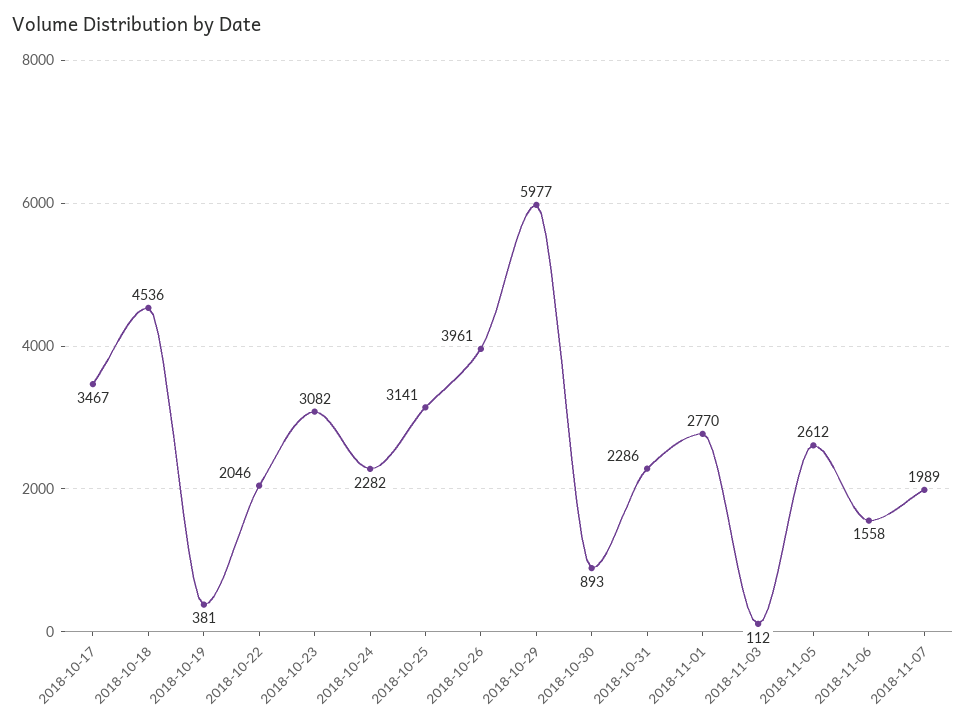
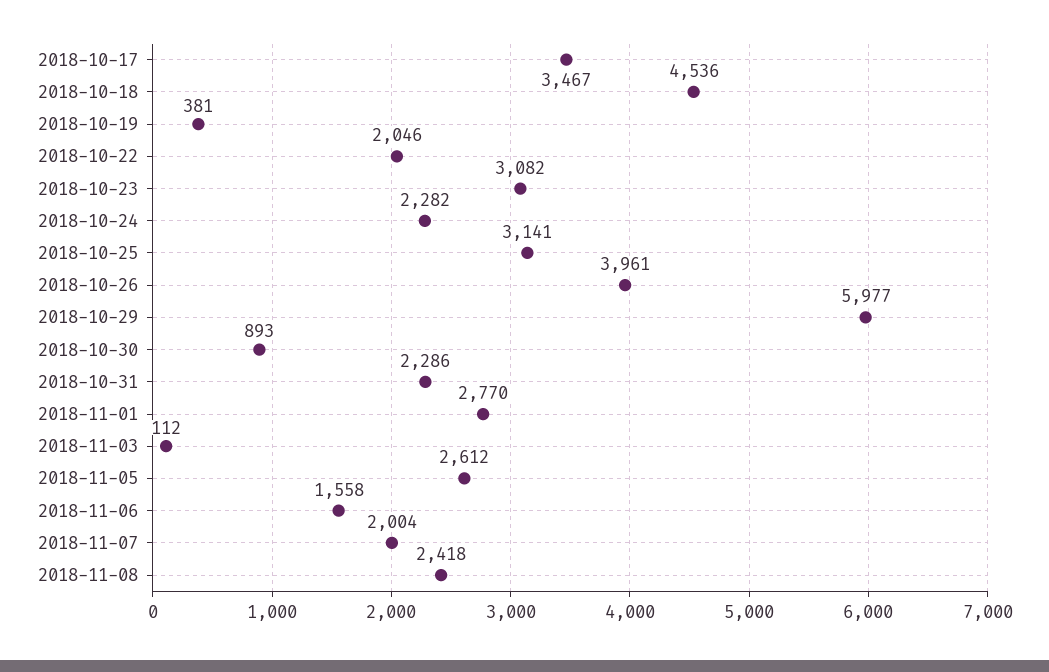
2018-11-07: 1989 -> 2004
2018-11-08: none -> 2418

